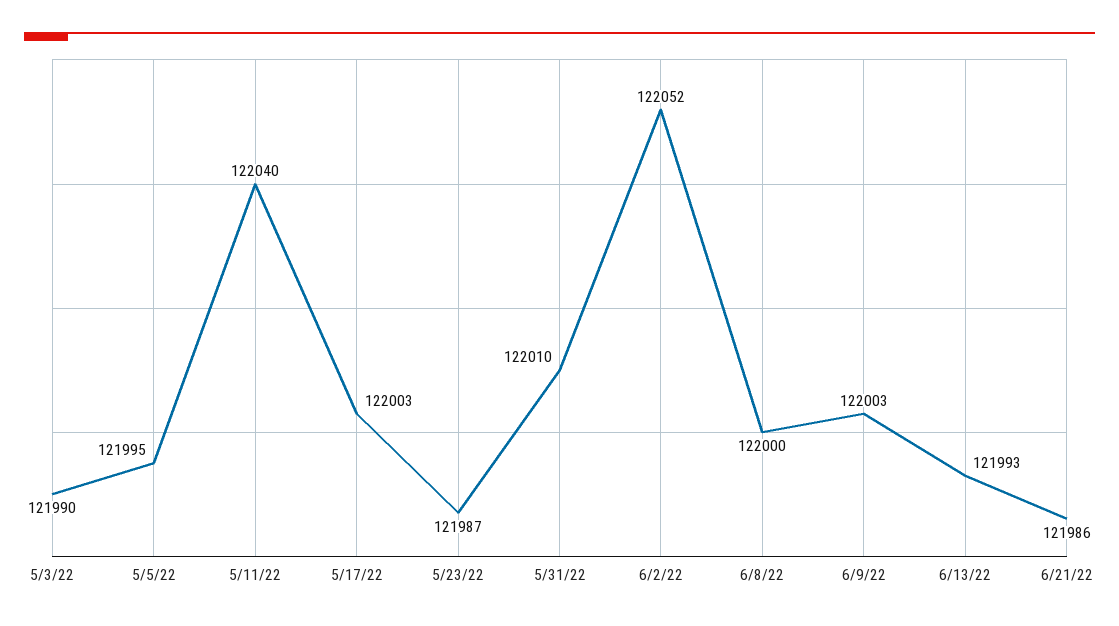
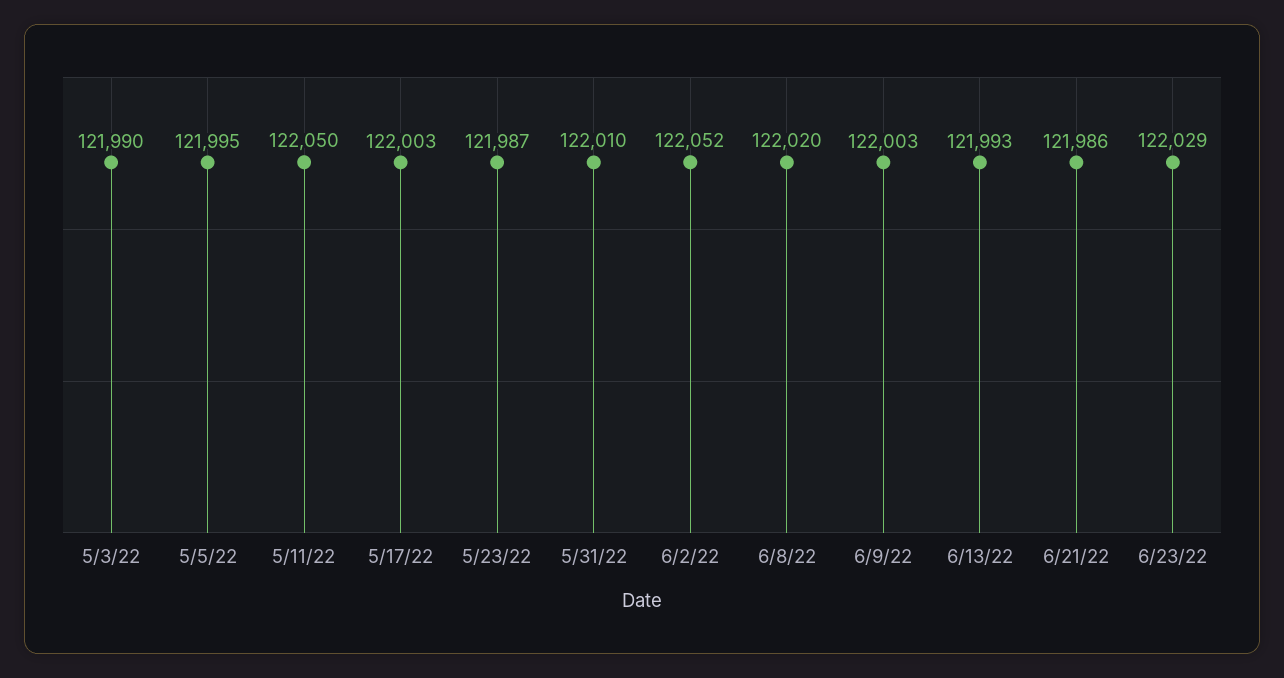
5/11/22: 122040 -> 122050
6/8/22: 122000 -> 122020
6/23/22: none -> 122029

